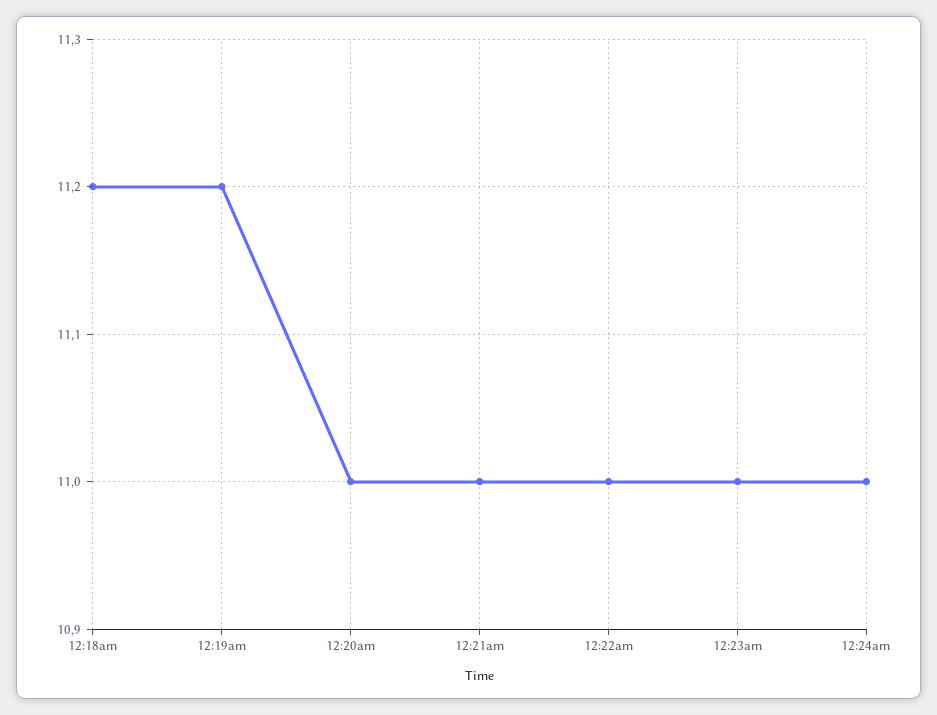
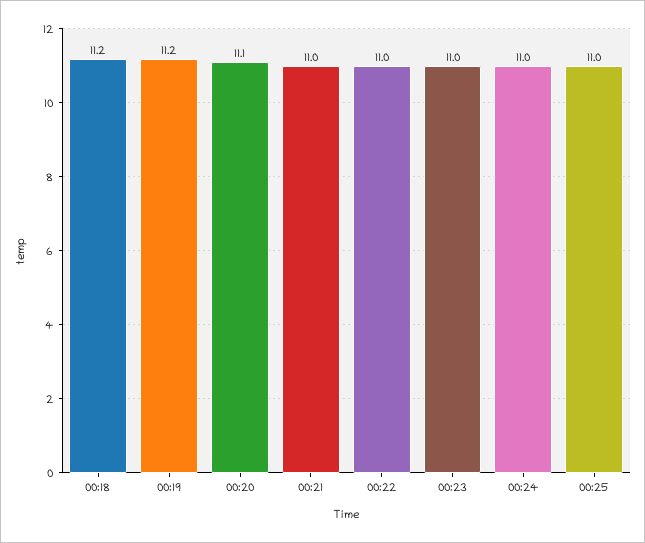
12:20am: 11 -> 11.1
00:25: none -> 11

